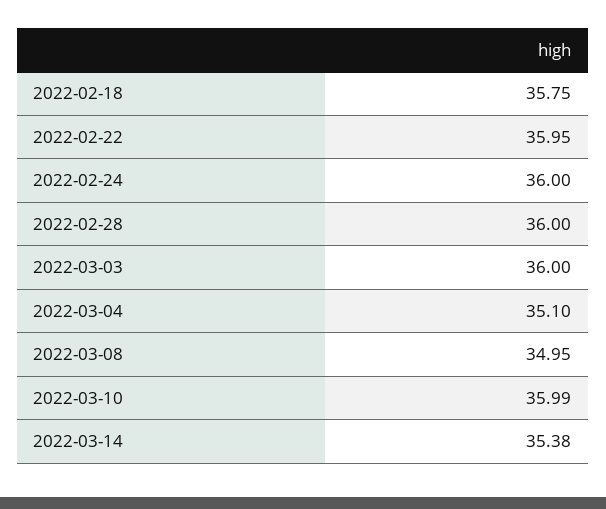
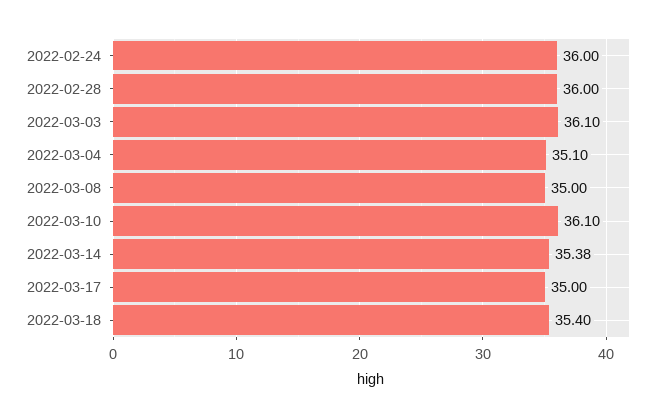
2022-02-18: 35.75 -> none
2022-02-22: 35.95 -> none
2022-03-03: 36 -> 36.1
2022-03-08: 34.95 -> 35
2022-03-10: 35.99 -> 36.1
2022-03-17: none -> 35
2022-03-18: none -> 35.4

